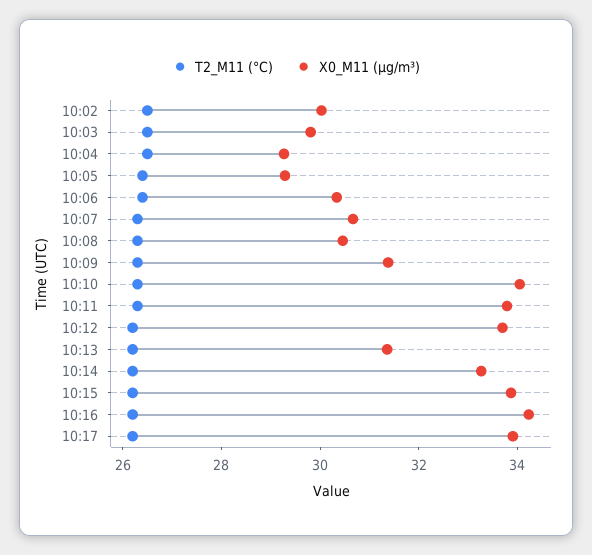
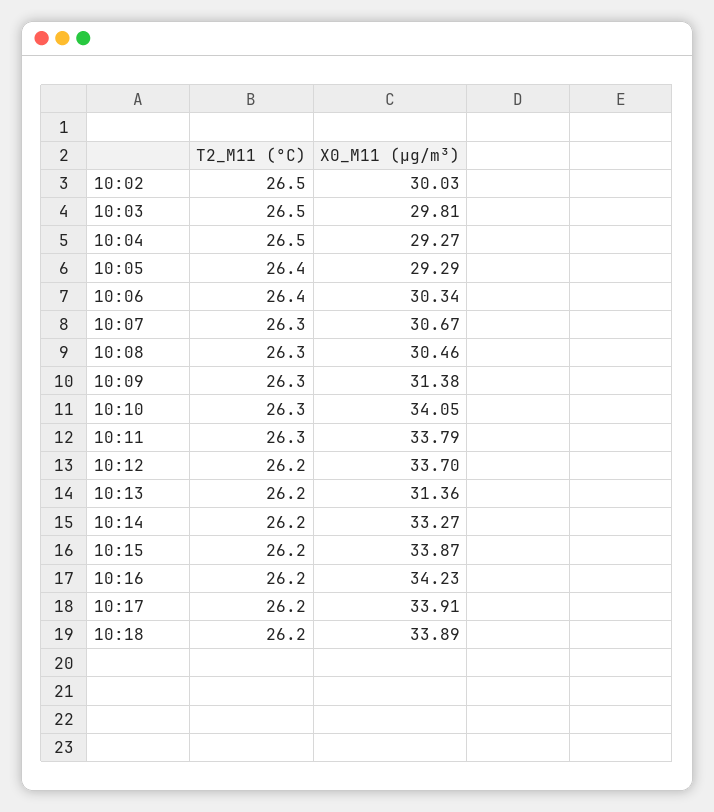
T2_M11 (°C), 10:18: none -> 26.2
X0_M11 (μg/m³), 10:18: none -> 33.89

